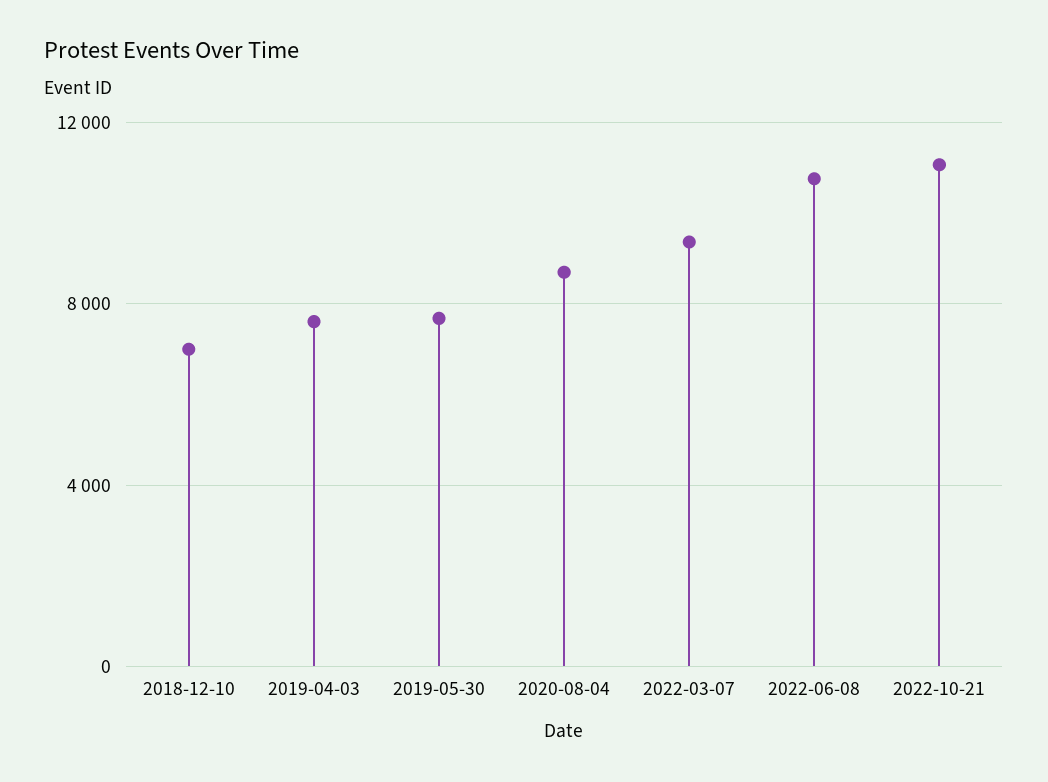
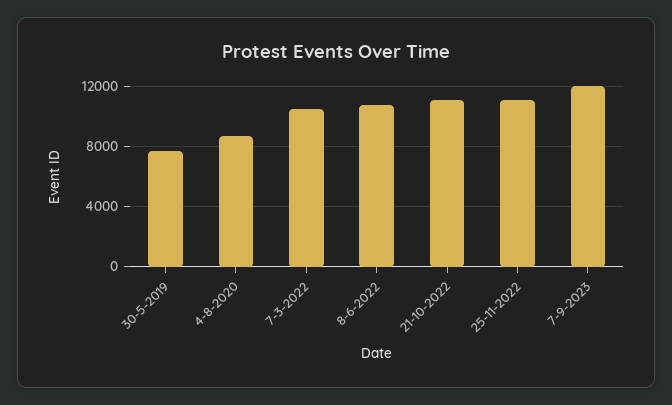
2018-12-10: 7000 -> none
2019-04-03: 7500 -> none
2022-03-07: 9500 -> 10500
25-11-2022: none -> 11000
7-9-2023: none -> 12000

